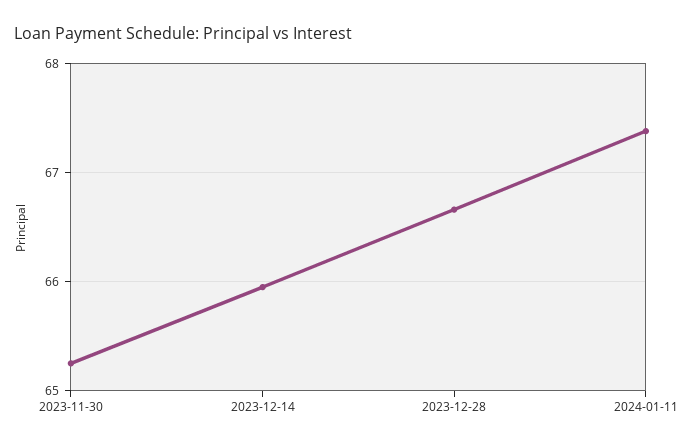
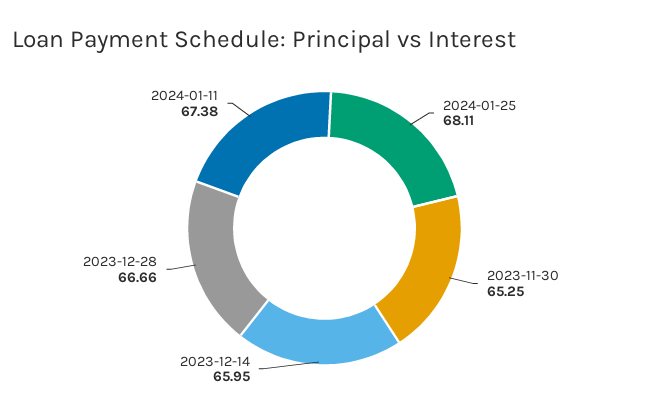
2024-01-25: none -> 68.11

